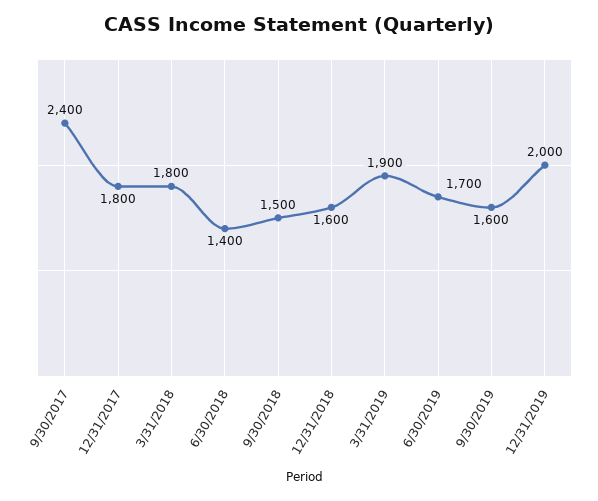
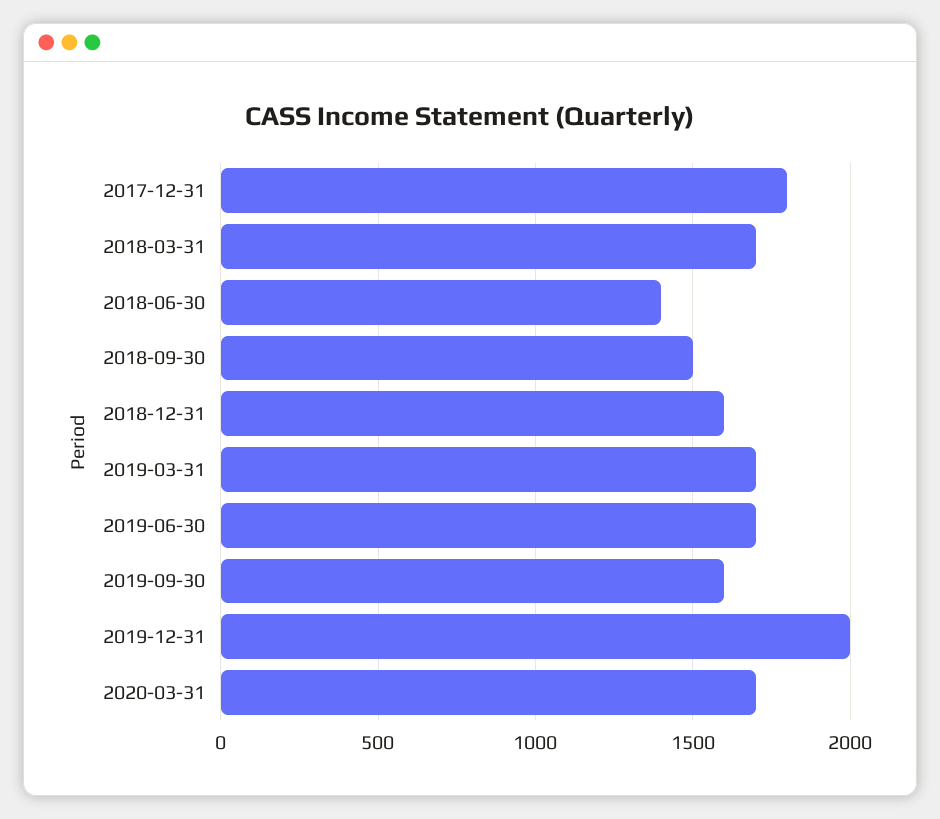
9/30/2017: 2400 -> none
3/31/2018: 1800 -> 1700
3/31/2019: 1900 -> 1700
2020-03-31: none -> 1700

